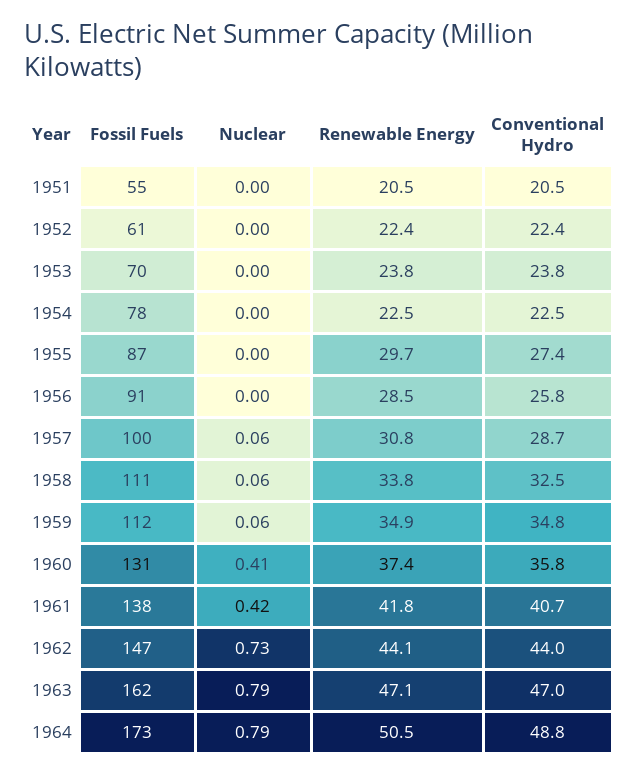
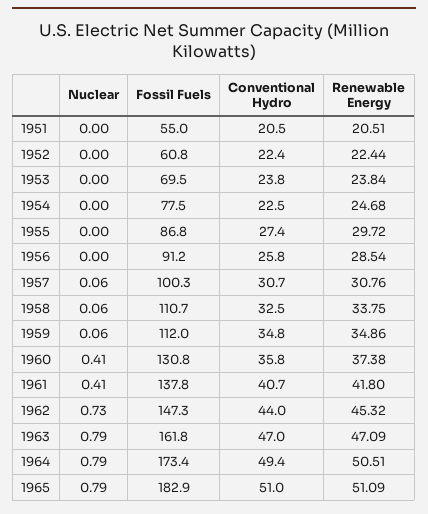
Renewable Energy, 1954: 22.5 -> 24.68
Conventional Hydro, 1957: 28.7 -> 30.7
Nuclear, 1961: 0.42 -> 0.41
Renewable Energy, 1962: 44.1 -> 45.32
Conventional Hydro, 1964: 48.8 -> 49.4
Nuclear, 1965: none -> 0.79
Fossil Fuels, 1965: none -> 182.9
Conventional Hydro, 1965: none -> 51
Renewable Energy, 1965: none -> 51.09

